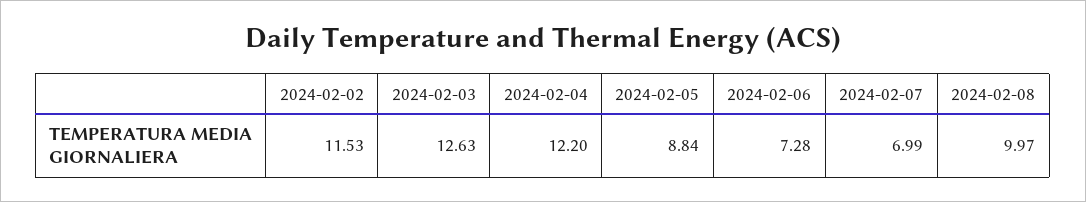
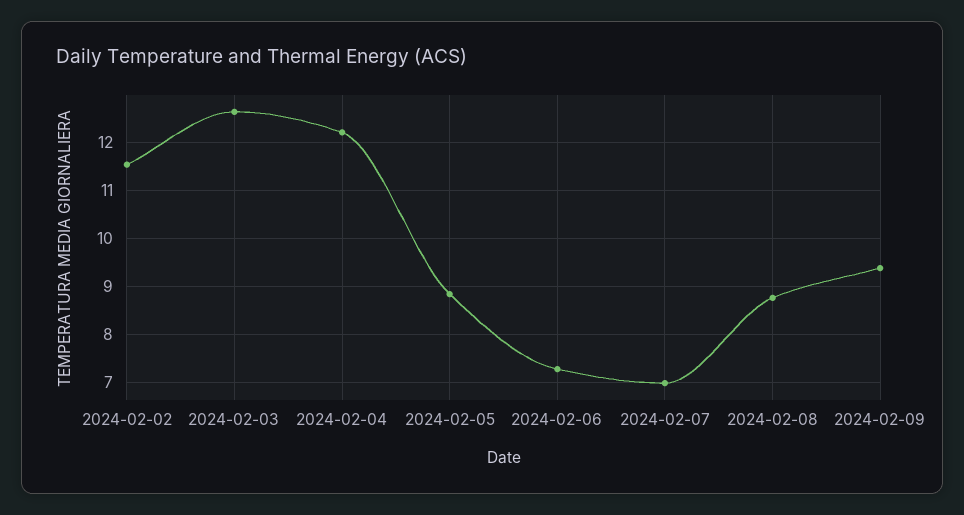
2024-02-08: 9.97 -> 8.8
2024-02-09: none -> 9.4

